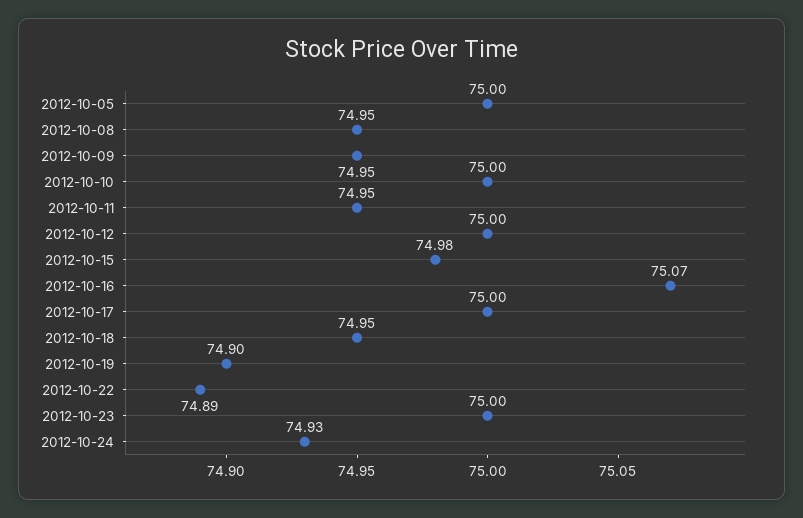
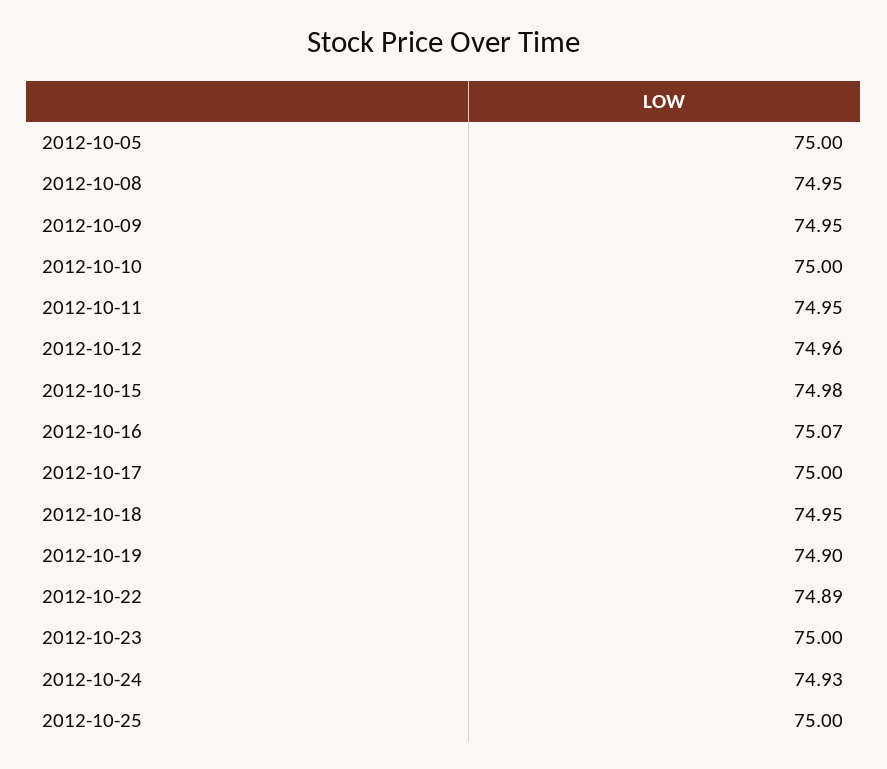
2012-10-12: 75 -> 74.96
2012-10-25: none -> 75

